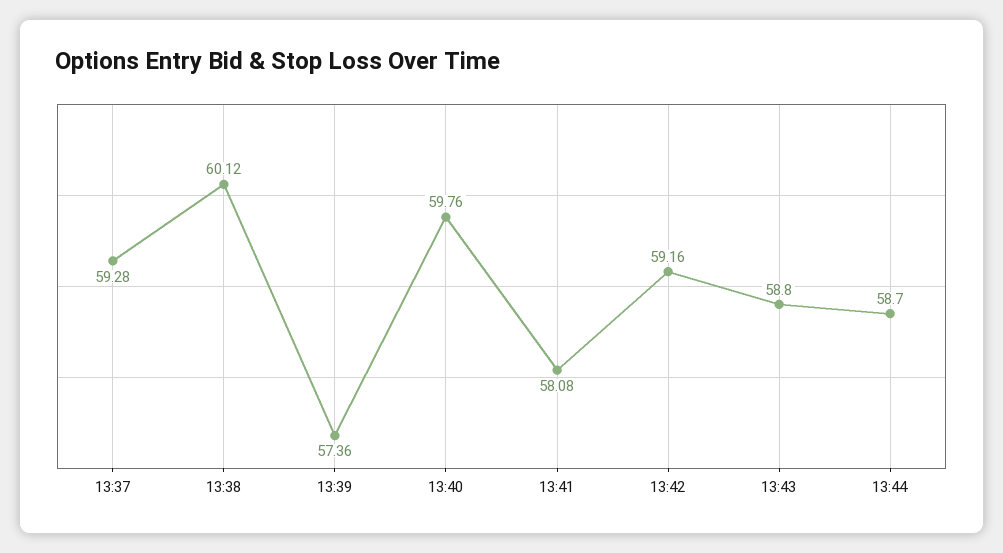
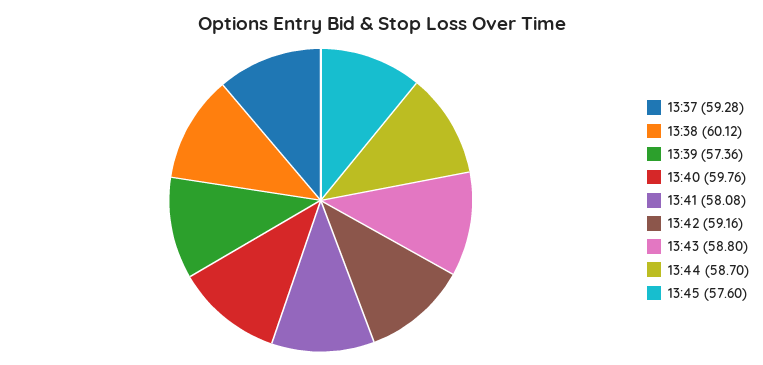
13:45: none -> 57.6

